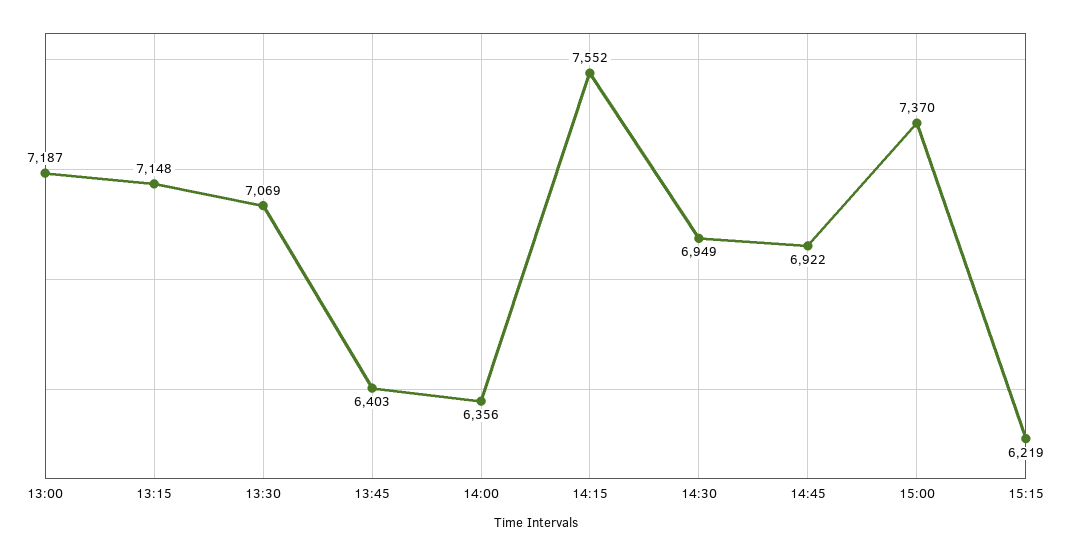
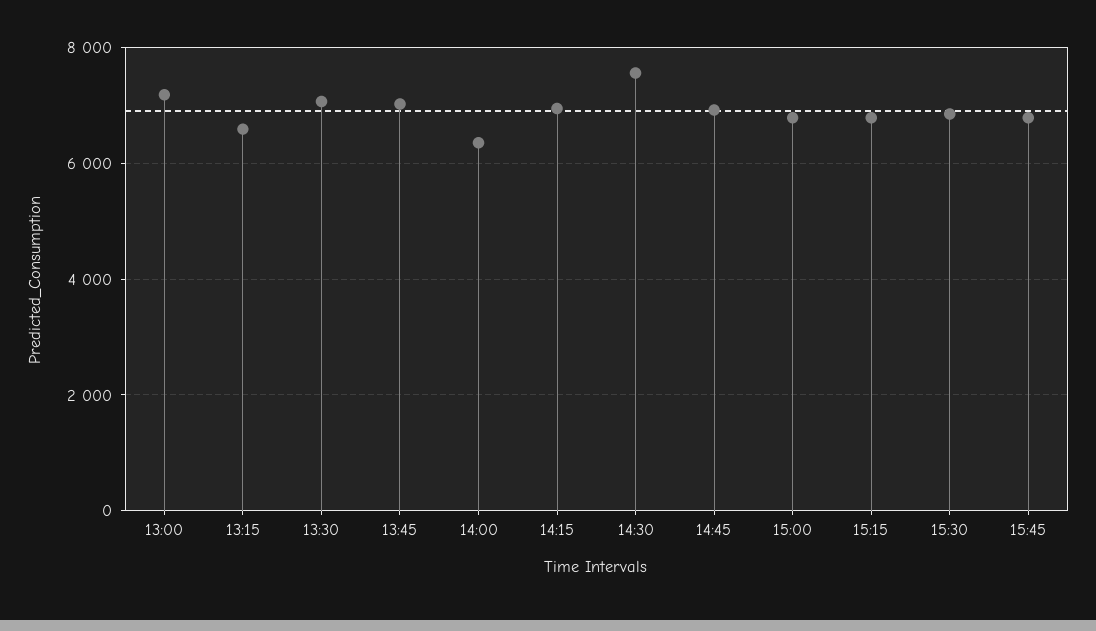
13:15: 7148 -> 6600
13:45: 6403 -> 7000
14:15: 7552 -> 7000
14:30: 6949 -> 7600
15:00: 7370 -> 6800
15:15: 6219 -> 6800
15:30: none -> 6800
15:45: none -> 6800

